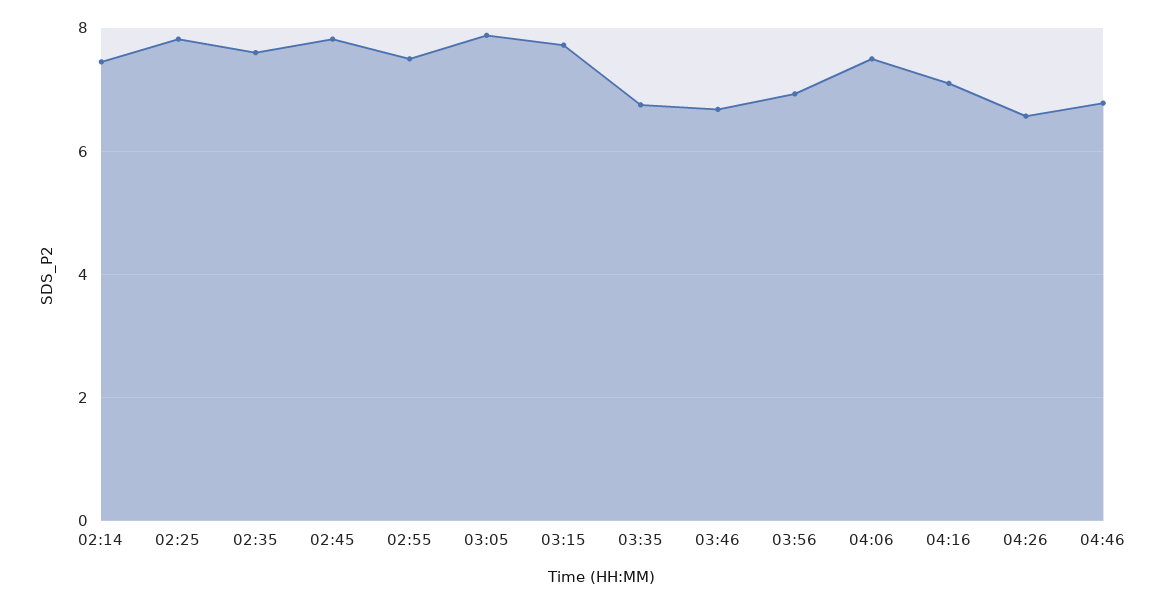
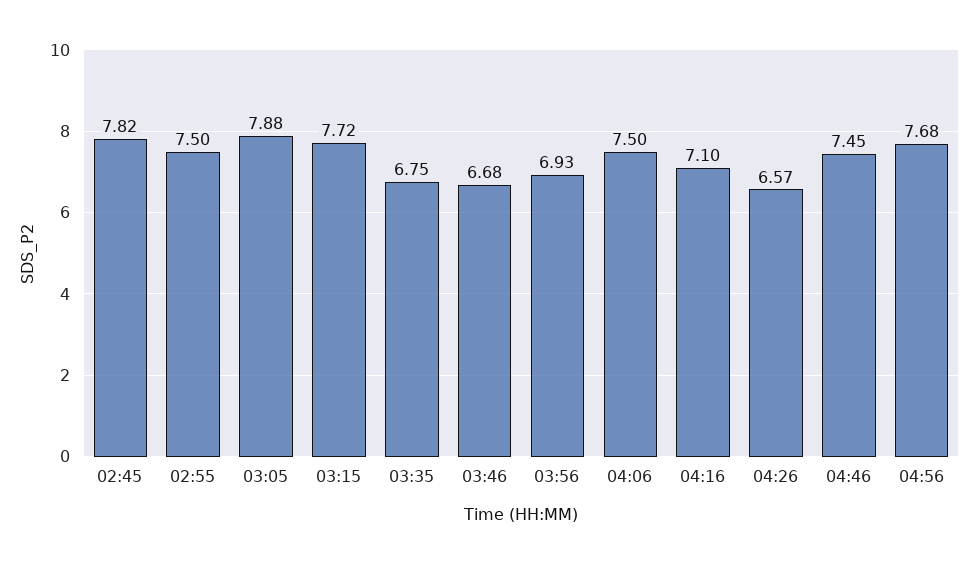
02:14: 7.4 -> none
02:25: 7.8 -> none
02:35: 7.6 -> none
04:46: 6.8 -> 7.45
04:56: none -> 7.68

